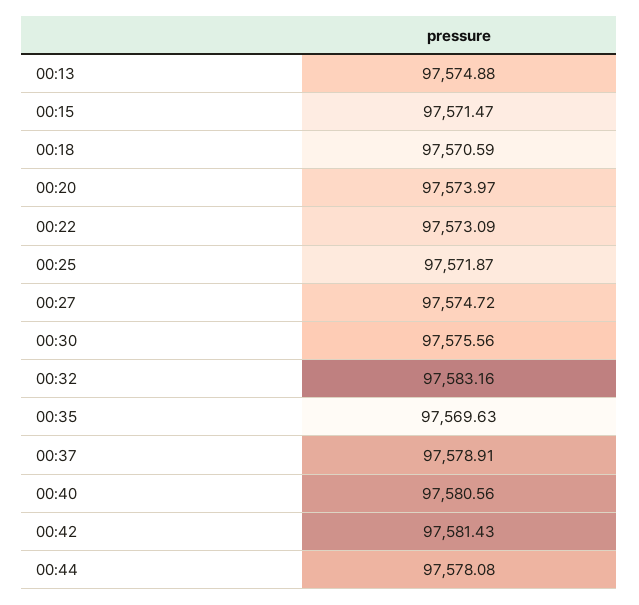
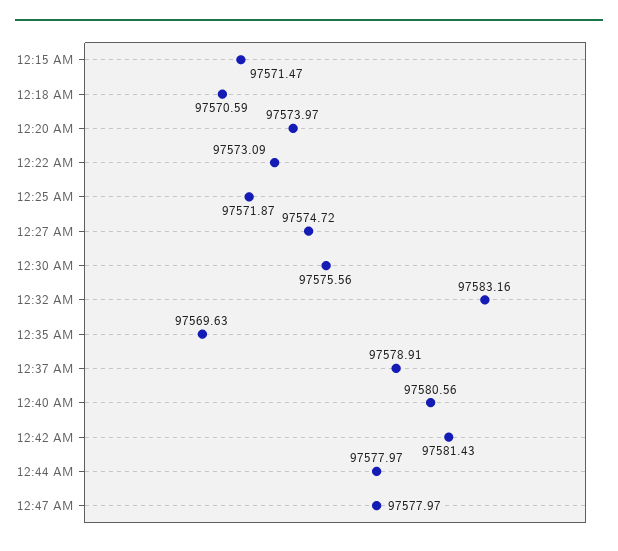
00:13: 97574.88 -> none
00:44: 97578.08 -> 97577.97
12:47 AM: none -> 97577.97

